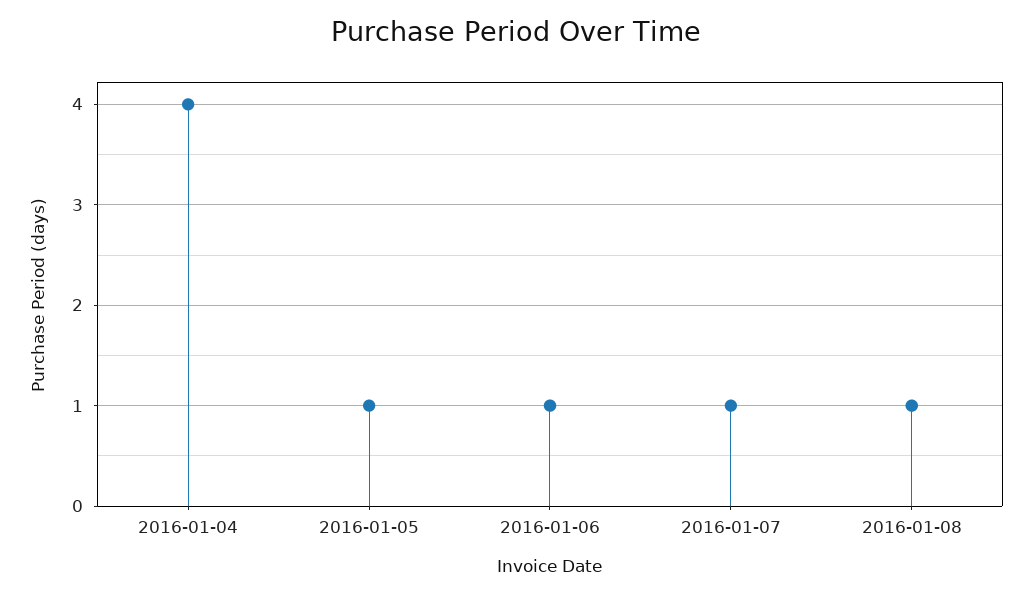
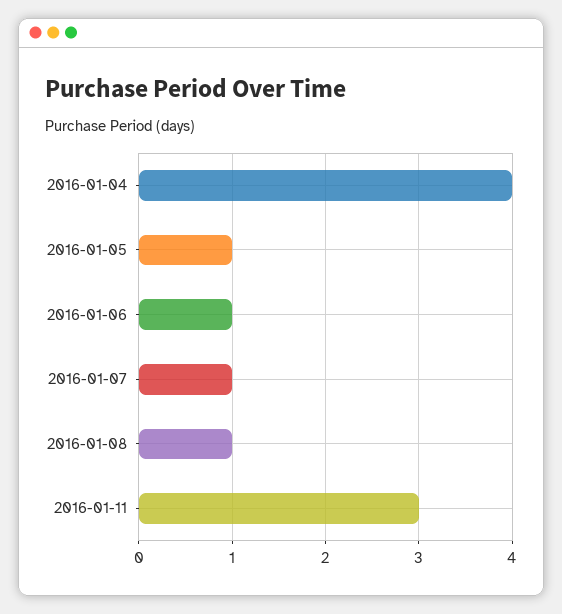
2016-01-11: none -> 3

